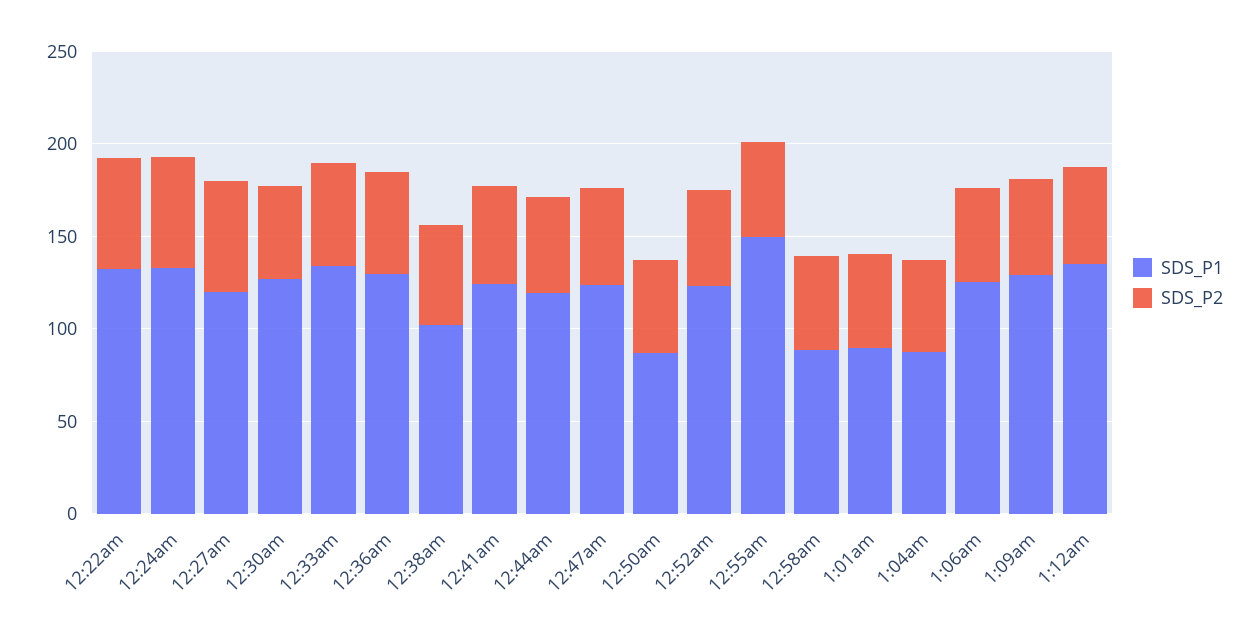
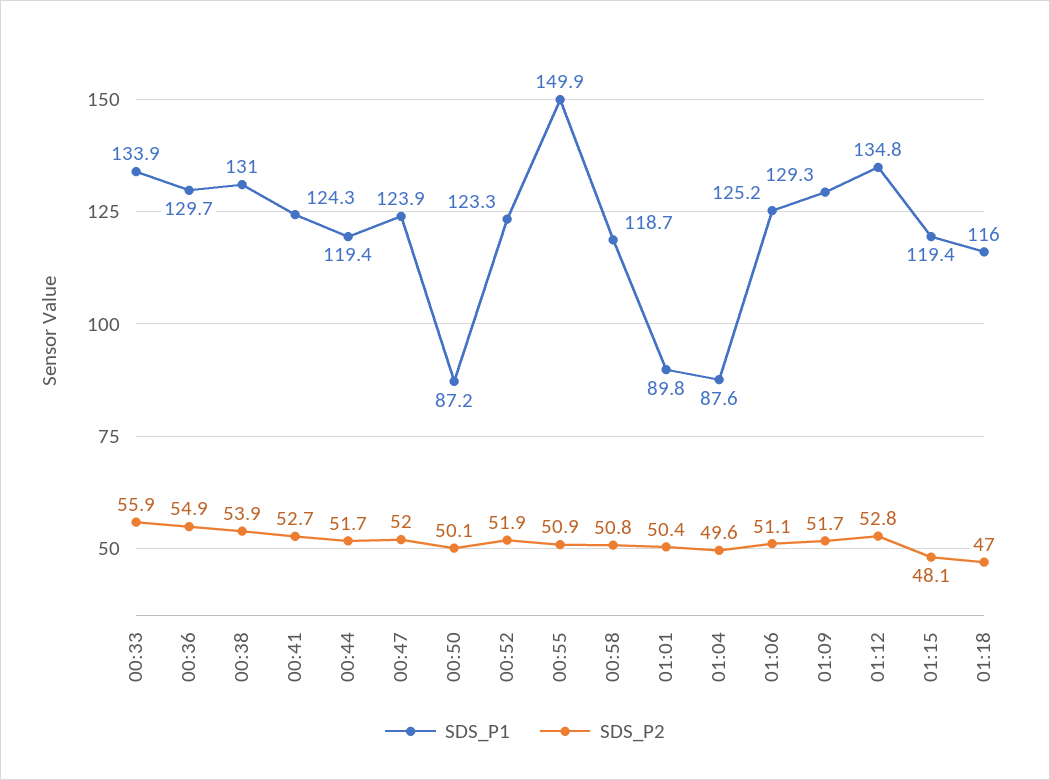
SDS_P1, 12:22am: 130 -> none
SDS_P2, 12:22am: 60 -> none
SDS_P1, 12:24am: 130 -> none
SDS_P2, 12:24am: 60 -> none
SDS_P1, 12:27am: 120 -> none
SDS_P2, 12:27am: 60 -> none
SDS_P1, 12:30am: 130 -> none
SDS_P2, 12:30am: 50 -> none
SDS_P1, 12:38am: 100 -> 131
SDS_P1, 12:58am: 90 -> 118.7
SDS_P1, 01:15: none -> 119.4
SDS_P2, 01:15: none -> 48.1
SDS_P1, 01:18: none -> 116
SDS_P2, 01:18: none -> 47

